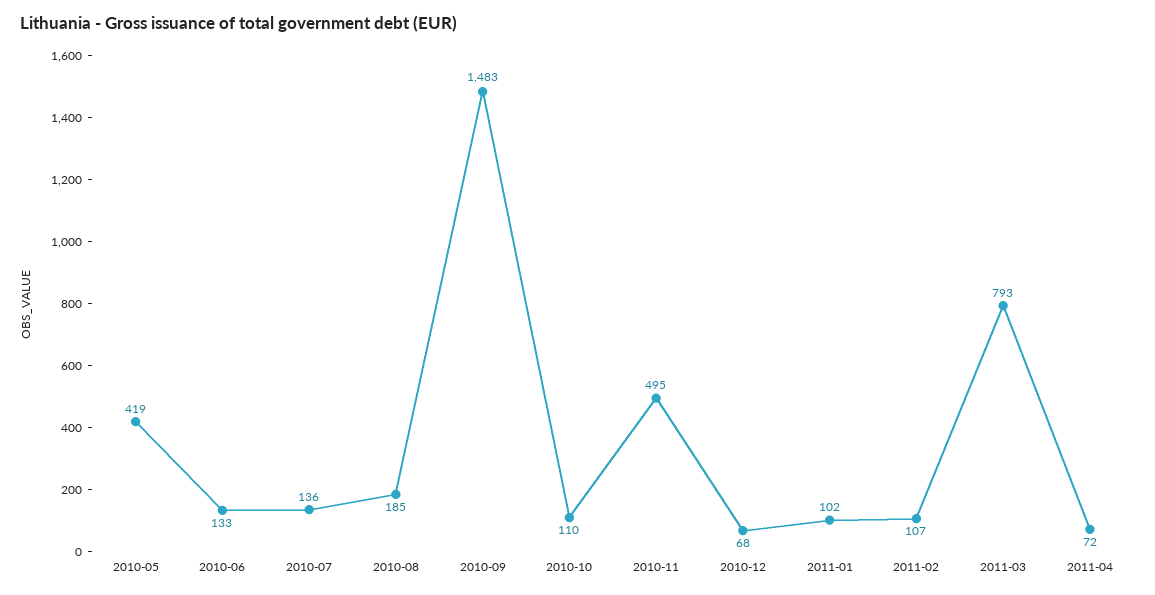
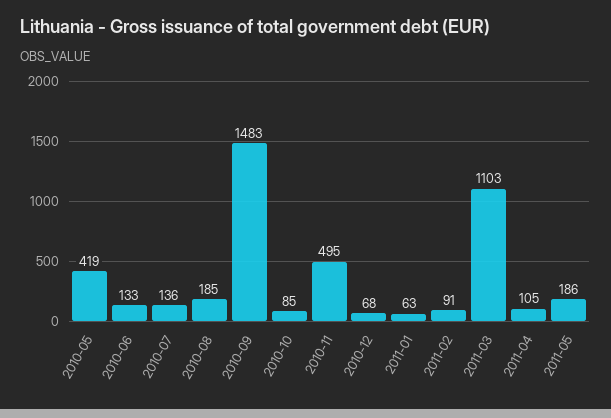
2010-10: 110 -> 85
2011-01: 102 -> 63
2011-02: 107 -> 91
2011-03: 793 -> 1103
2011-04: 72 -> 105
2011-05: none -> 186

